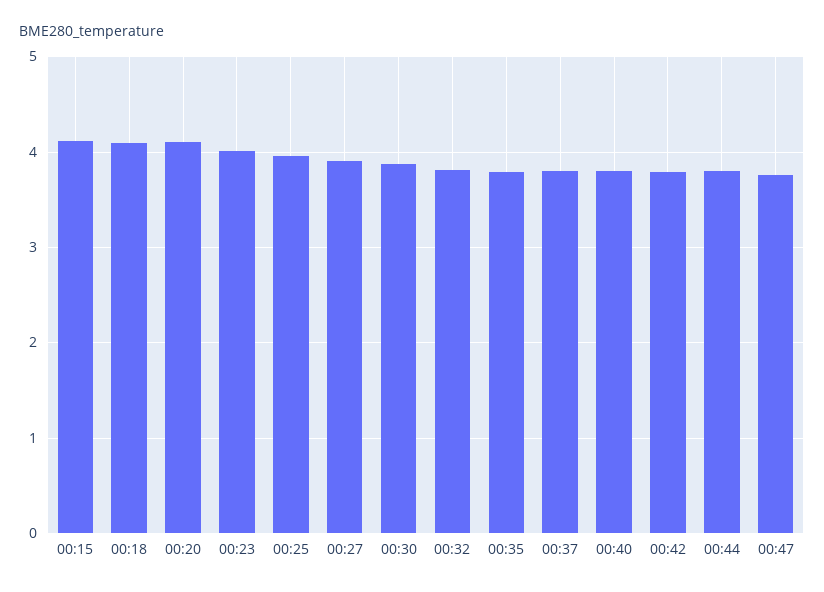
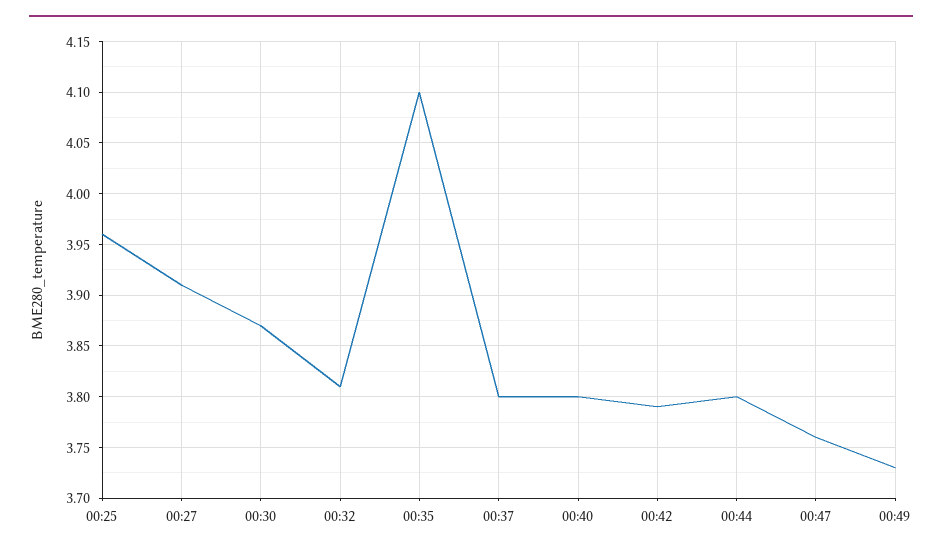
00:15: 4.1 -> none
00:18: 4.1 -> none
00:20: 4.1 -> none
00:23: 4 -> none
00:35: 3.8 -> 4.1
00:49: none -> 3.73

